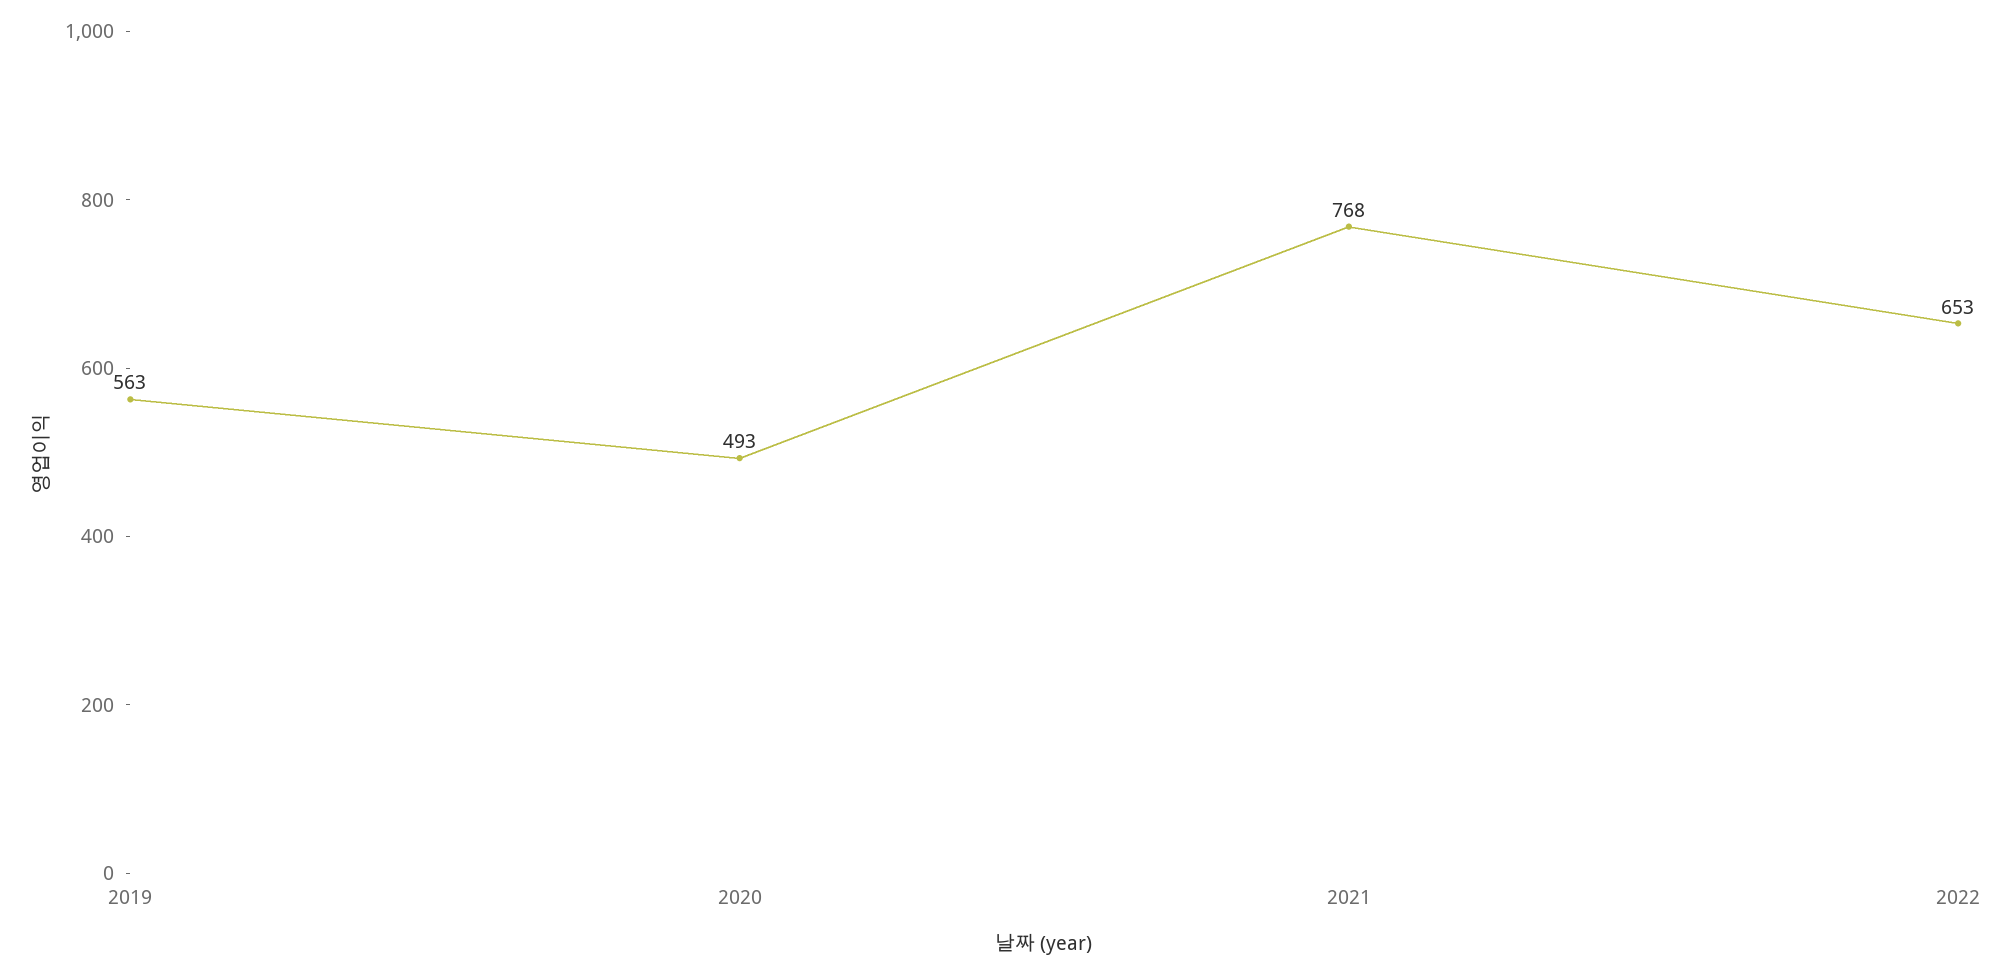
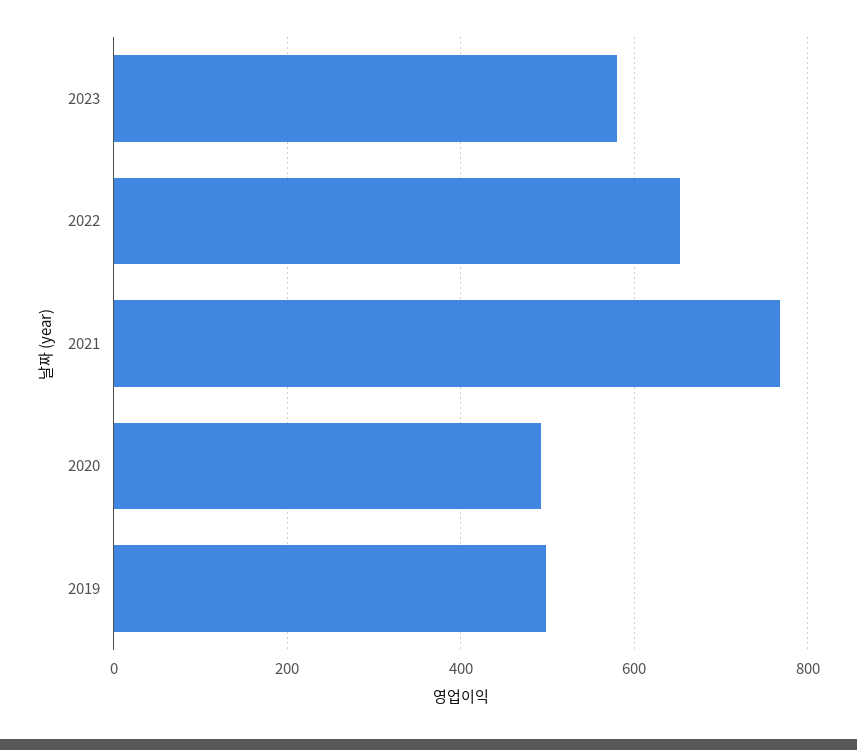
2019: 563 -> 500
2023: none -> 580

